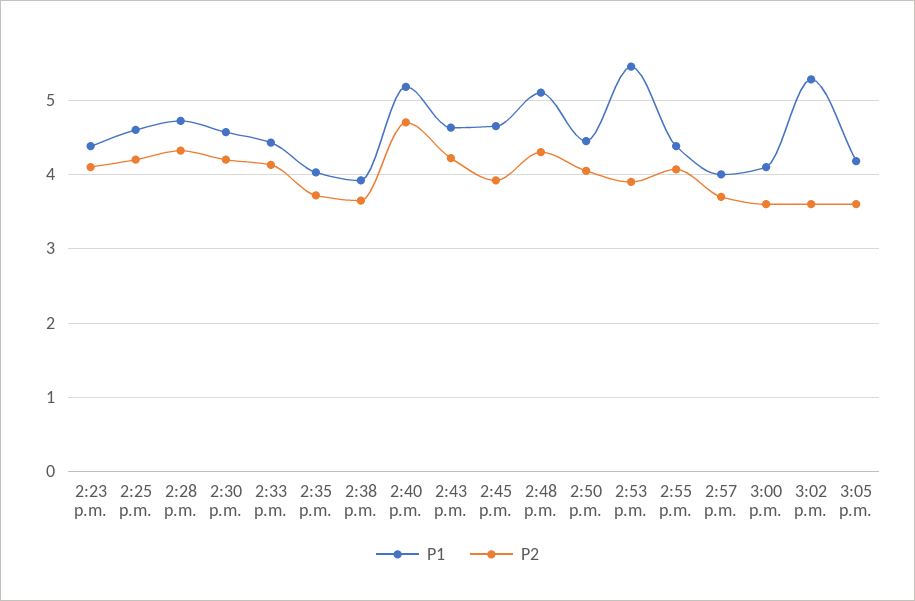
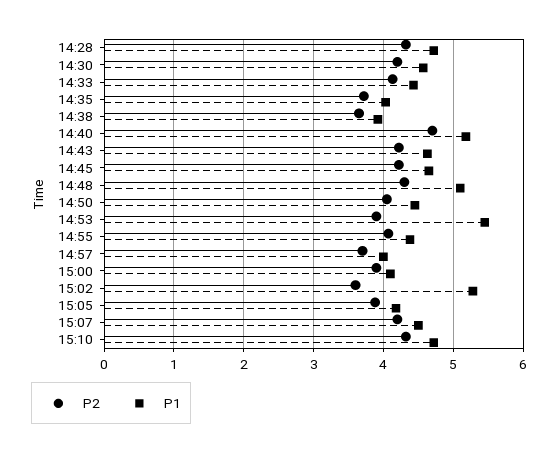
P1, 2:23 p.m.: 4.4 -> none
P2, 2:23 p.m.: 4.1 -> none
P1, 2:25 p.m.: 4.6 -> none
P2, 2:25 p.m.: 4.2 -> none
P2, 2:45 p.m.: 3.9 -> 4.2
P2, 3:00 p.m.: 3.6 -> 3.9
P2, 3:05 p.m.: 3.6 -> 3.9
P2, 15:07: none -> 4.2
P1, 15:07: none -> 4.5
P2, 15:10: none -> 4.3
P1, 15:10: none -> 4.7

